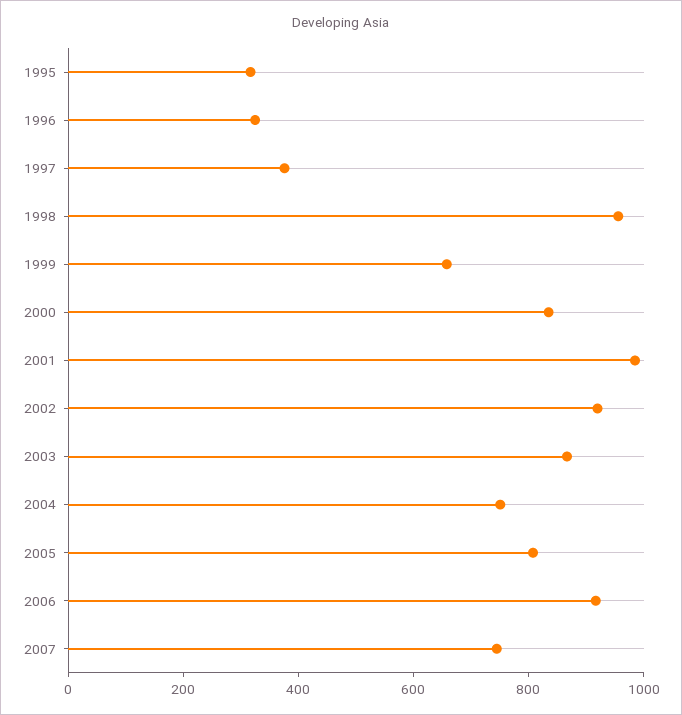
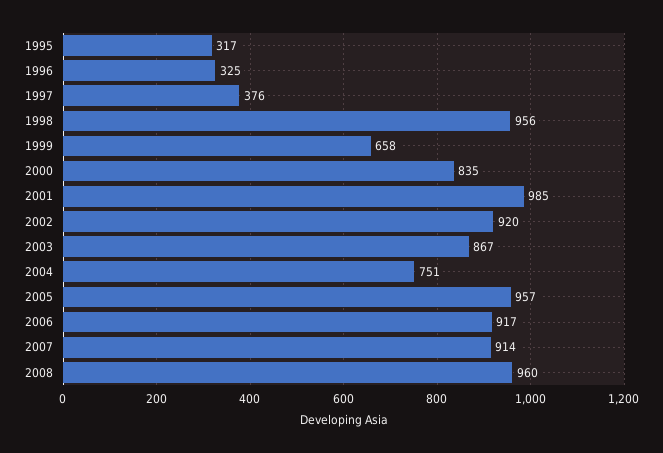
2005: 800 -> 957
2007: 750 -> 914
2008: none -> 960

